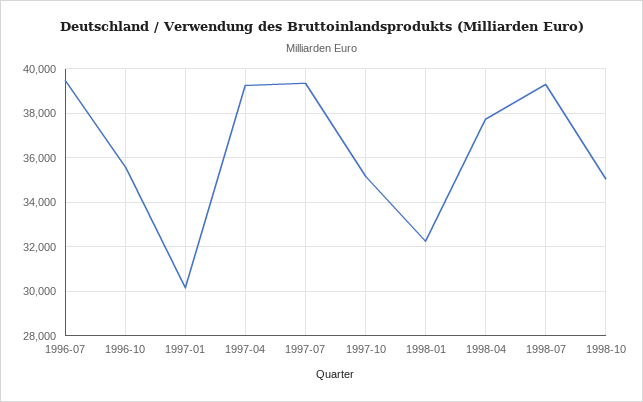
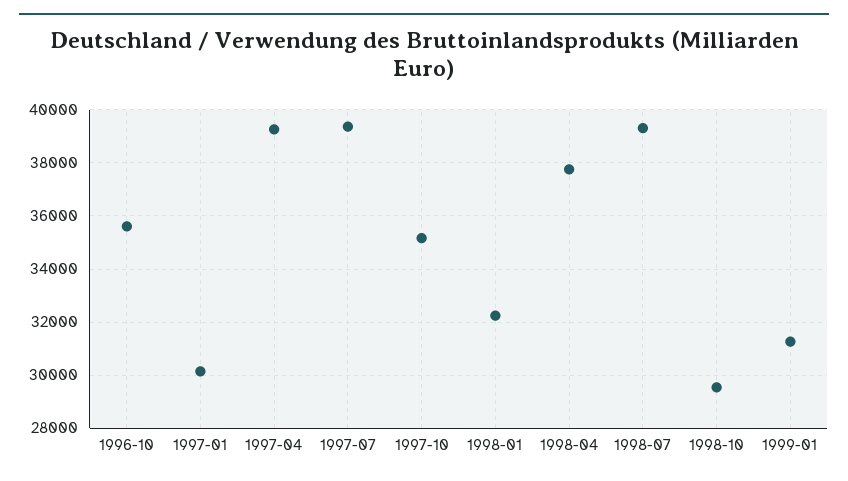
1996-07: 39500 -> none
1998-10: 35000 -> 29500
1999-01: none -> 31250

